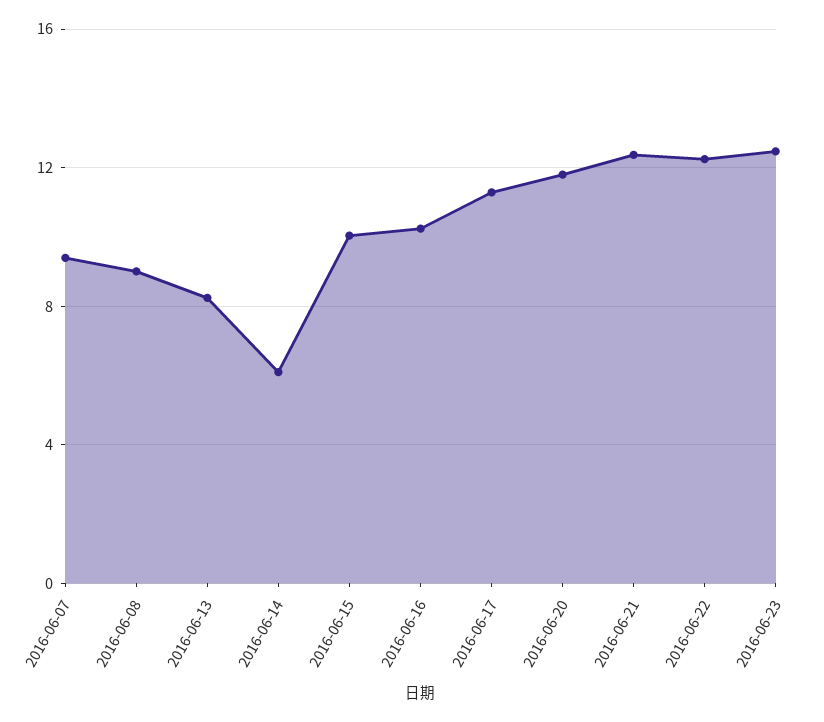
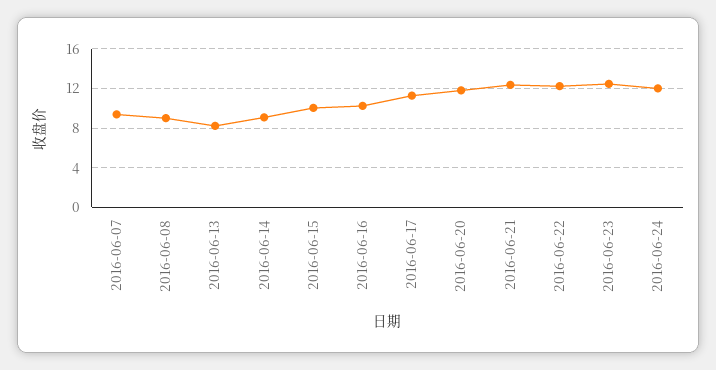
2016-06-14: 6 -> 9
2016-06-24: none -> 12

